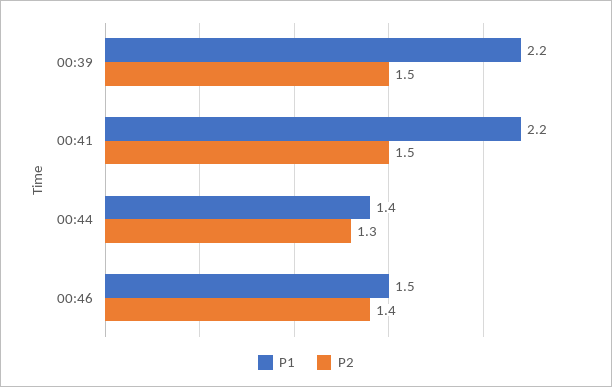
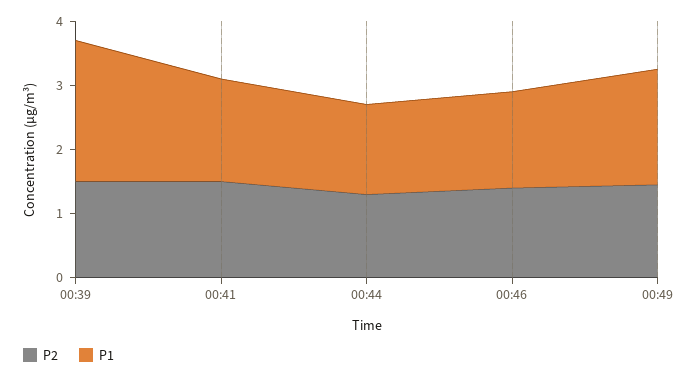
P1, 00:41: 2.2 -> 1.6
P2, 00:49: none -> 1.4
P1, 00:49: none -> 1.8

